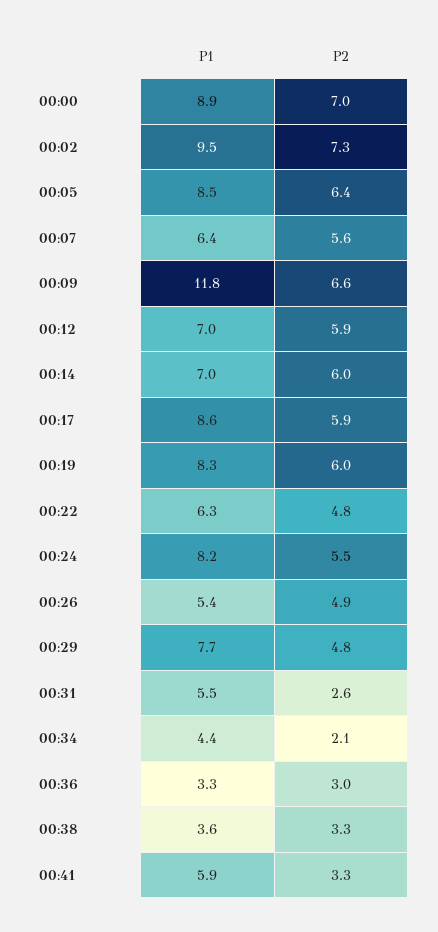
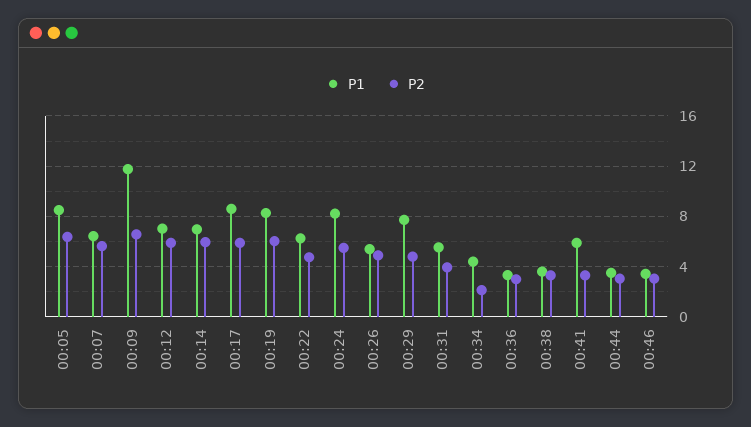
P1, 00:00: 8.9 -> none
P2, 00:00: 7 -> none
P1, 00:02: 9.5 -> none
P2, 00:02: 7.3 -> none
P2, 00:31: 2.6 -> 4
P1, 00:44: none -> 3.5
P2, 00:44: none -> 3
P1, 00:46: none -> 3.5
P2, 00:46: none -> 3

